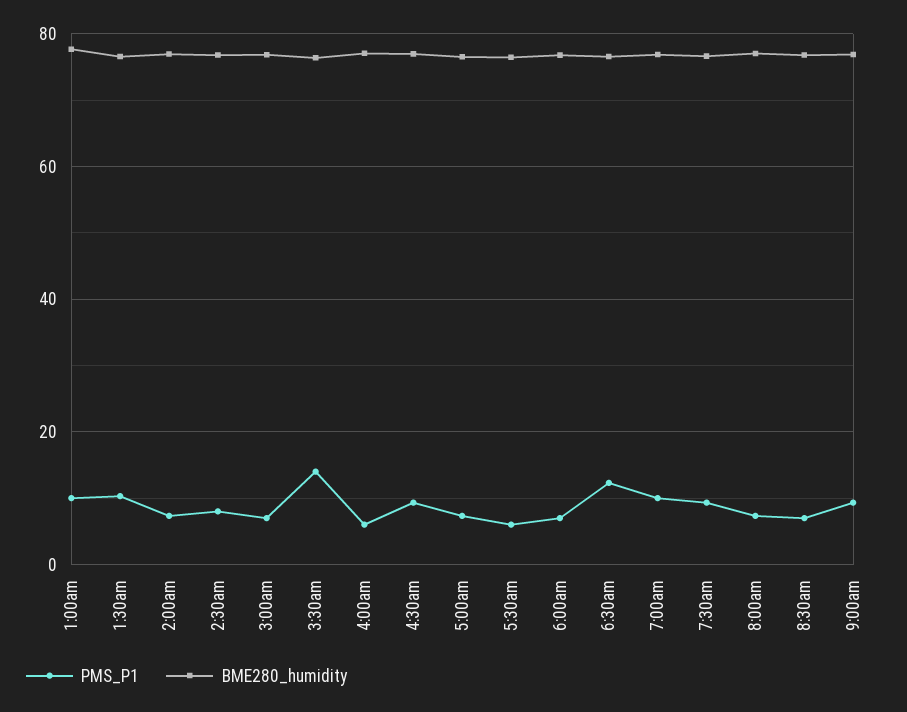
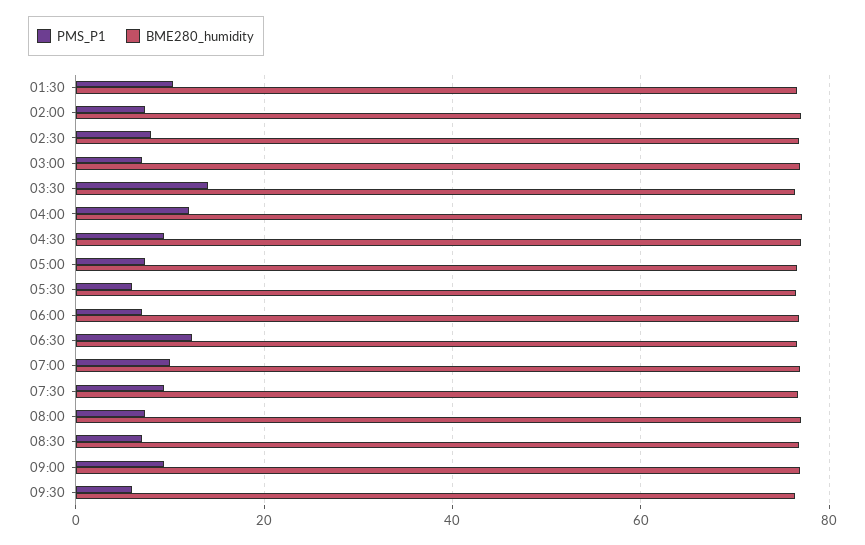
PMS_P1, 1:00am: 10 -> none
BME280_humidity, 1:00am: 78 -> none
PMS_P1, 4:00am: 6 -> 12
PMS_P1, 09:30: none -> 6
BME280_humidity, 09:30: none -> 76

